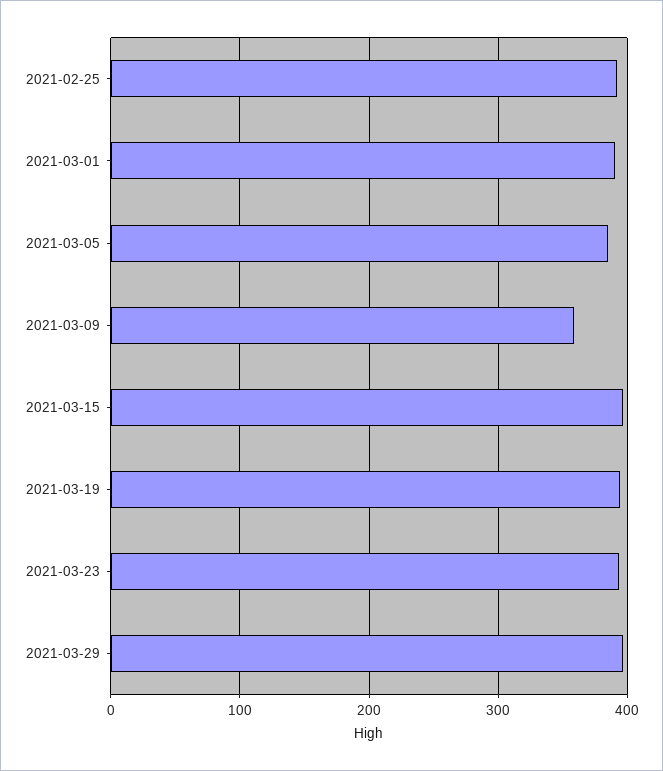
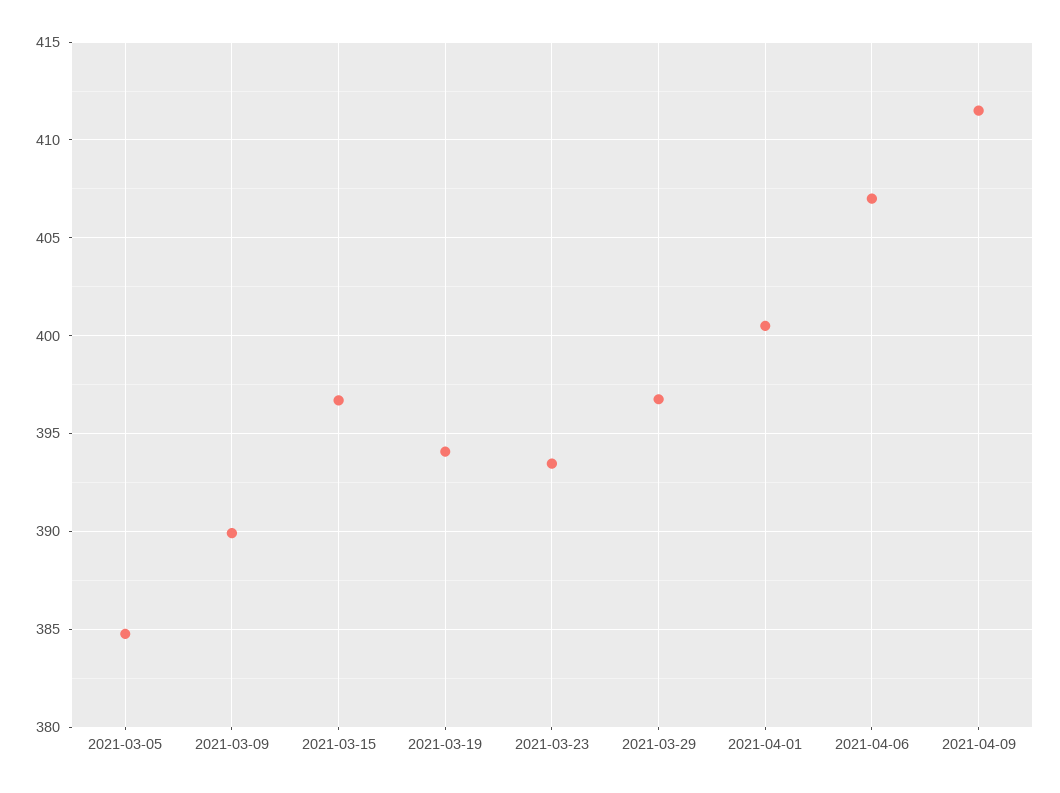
2021-02-25: 390 -> none
2021-03-01: 390 -> none
2021-03-09: 360 -> 390
2021-04-01: none -> 400.5
2021-04-06: none -> 407
2021-04-09: none -> 411.5

